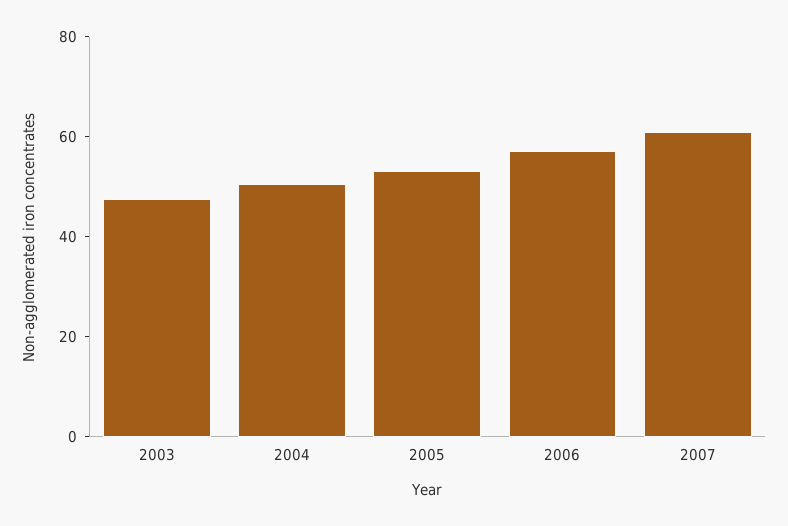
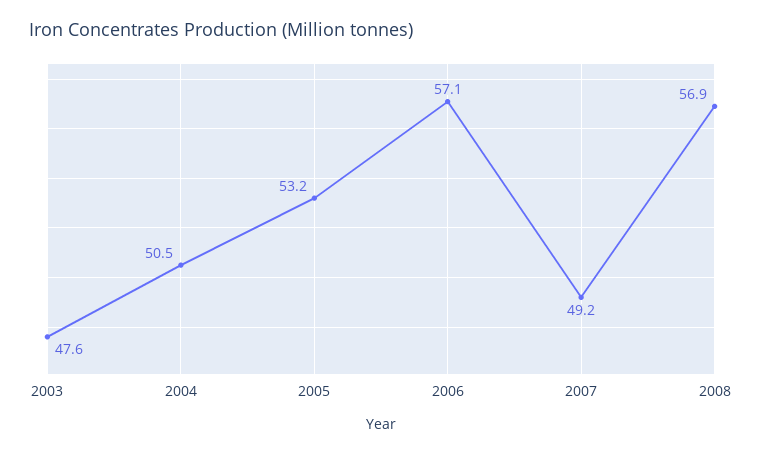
2007: 60 -> 49.2
2008: none -> 56.9

